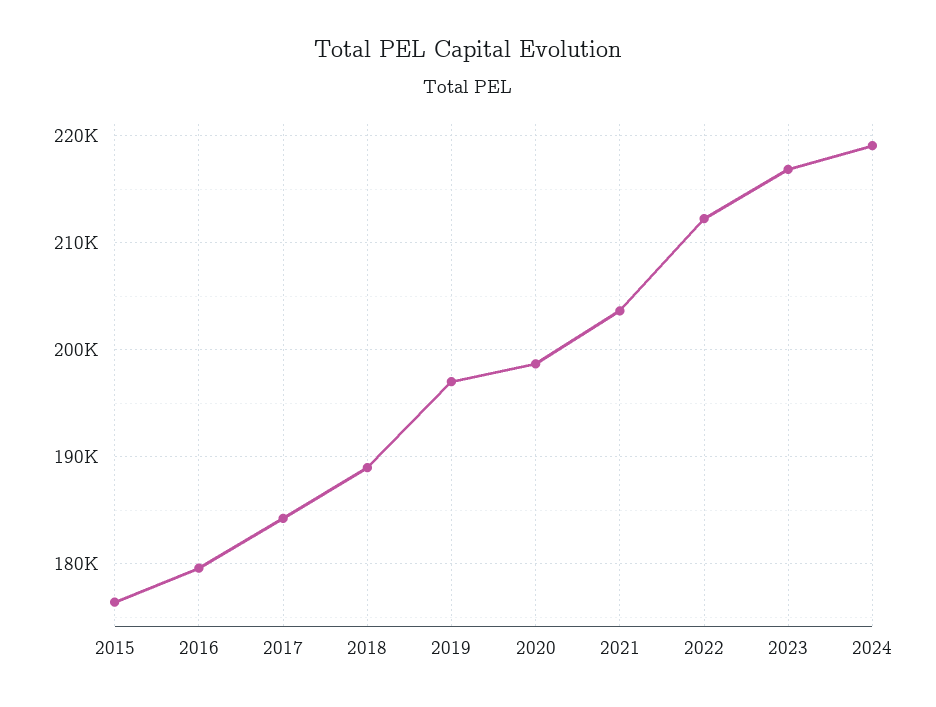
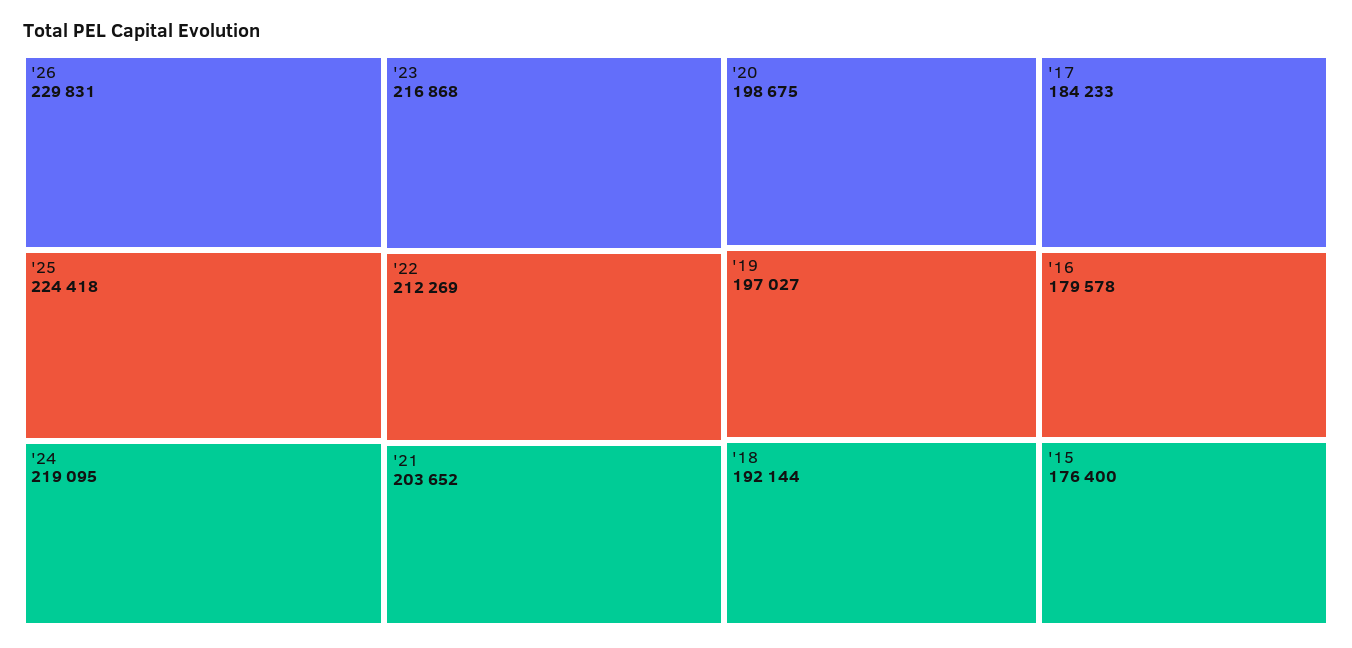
2018: 189000 -> 192144
'26: none -> 229831
'25: none -> 224418

